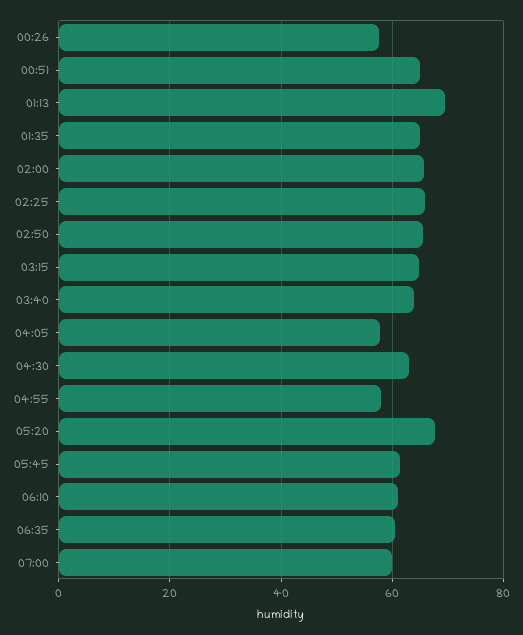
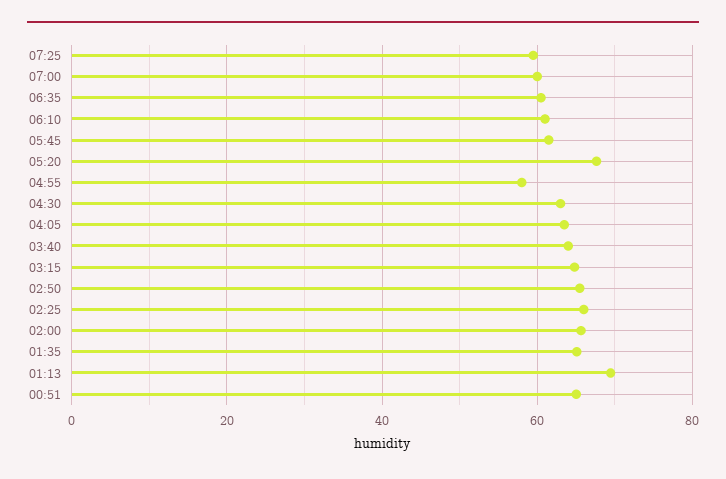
00:26: 58 -> none
04:05: 58 -> 64
07:25: none -> 60

